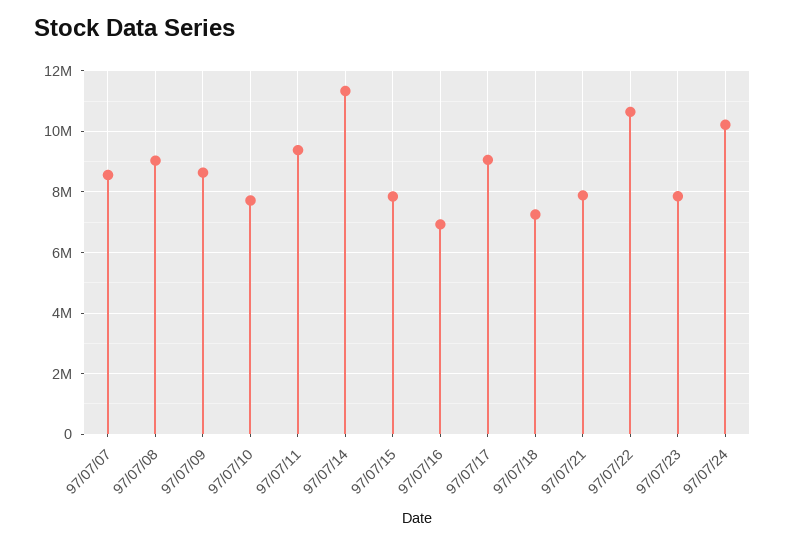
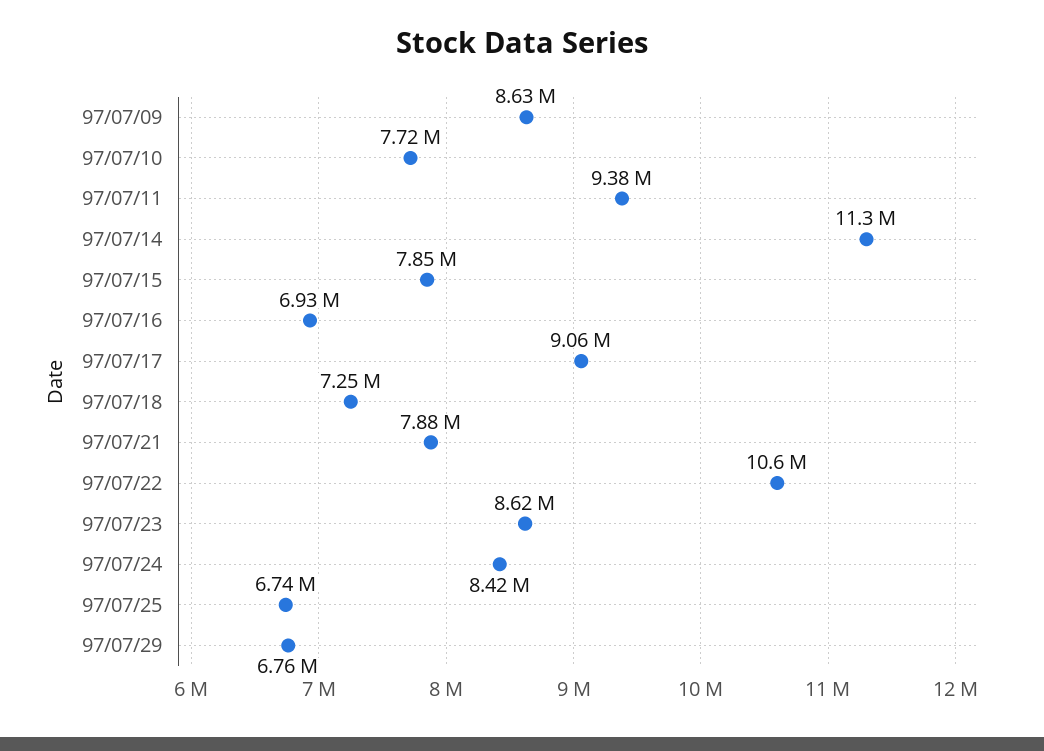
97/07/07: 8600000 -> none
97/07/08: 9000000 -> none
97/07/23: 7800000 -> 8620000
97/07/24: 10200000 -> 8420000
97/07/25: none -> 6740000
97/07/29: none -> 6760000

